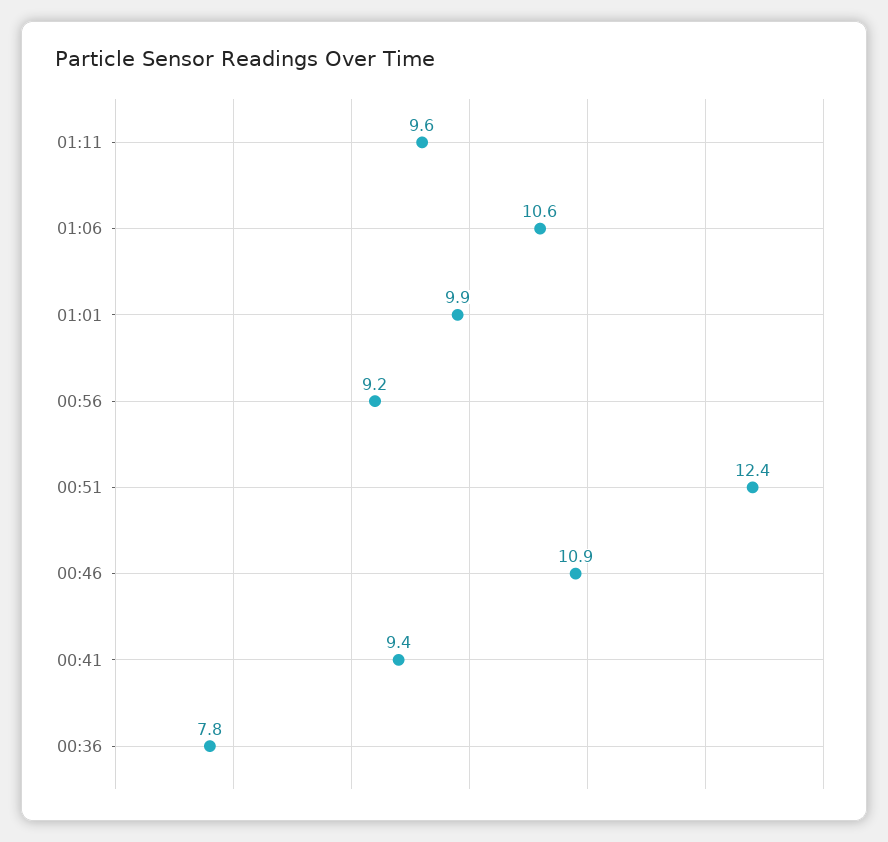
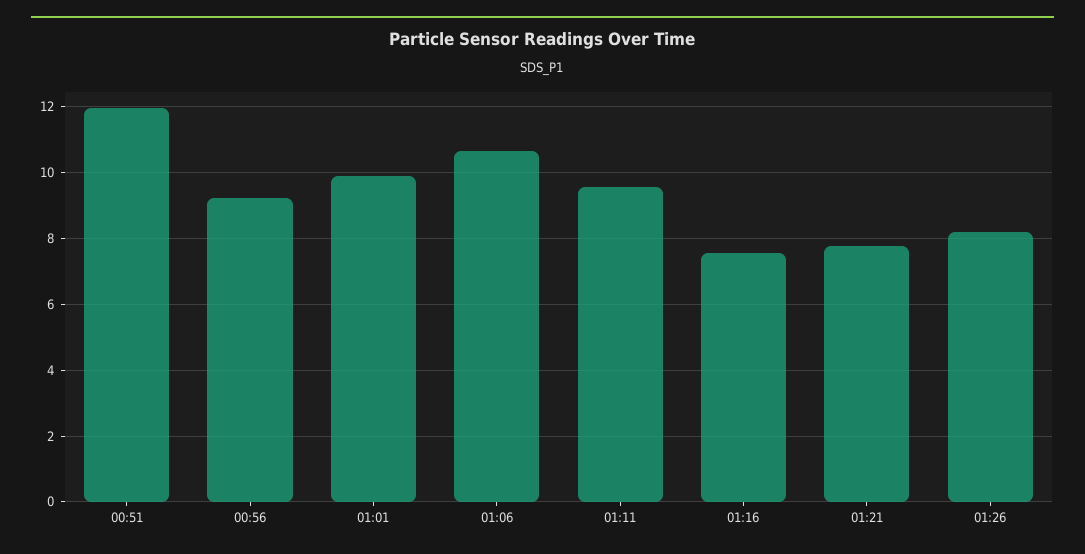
00:51: 12.4 -> 12
00:46: 10.9 -> none
00:41: 9.4 -> none
00:36: 7.8 -> none
01:16: none -> 7.6
01:21: none -> 7.8
01:26: none -> 8.2

